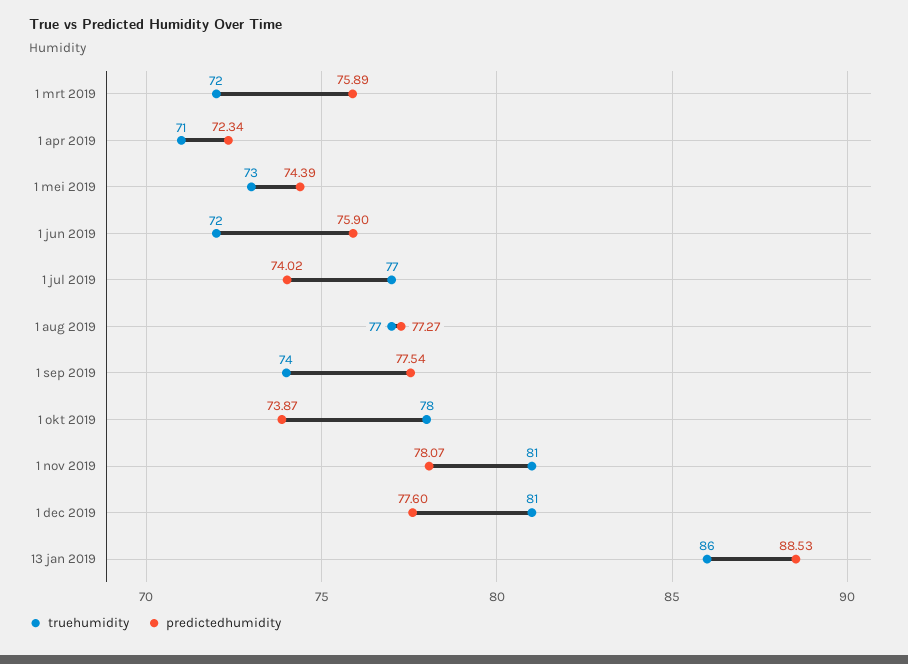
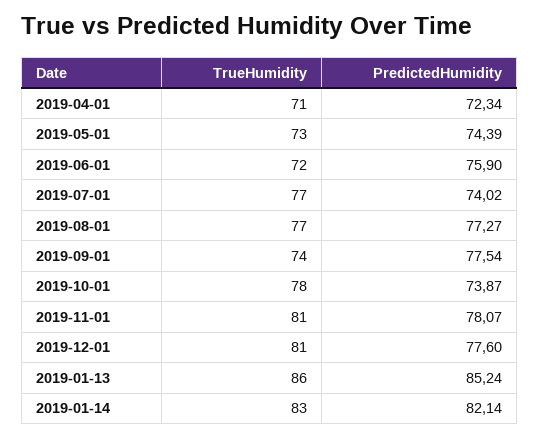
truehumidity, 1 mrt 2019: 72 -> none
predictedhumidity, 1 mrt 2019: 75.89 -> none
predictedhumidity, 13 jan 2019: 88.53 -> 85.24
truehumidity, 2019-01-14: none -> 83
predictedhumidity, 2019-01-14: none -> 82.14

